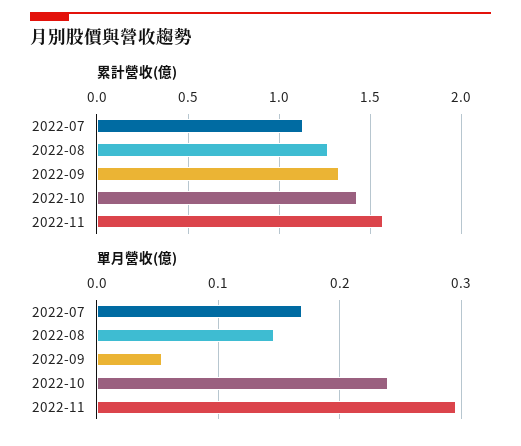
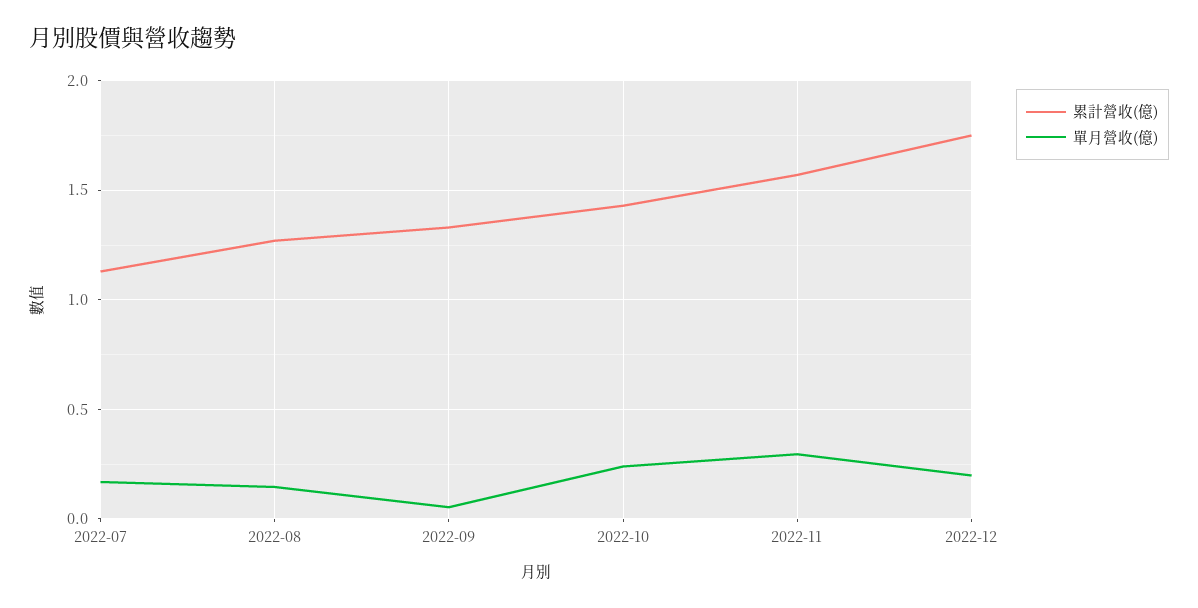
累計營收(億), 2022-12: none -> 1.75
單月營收(億), 2022-12: none -> 0.2

